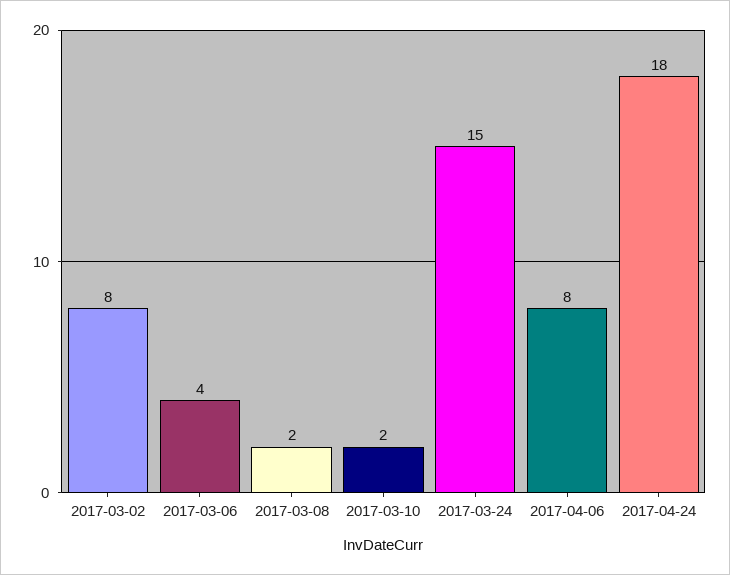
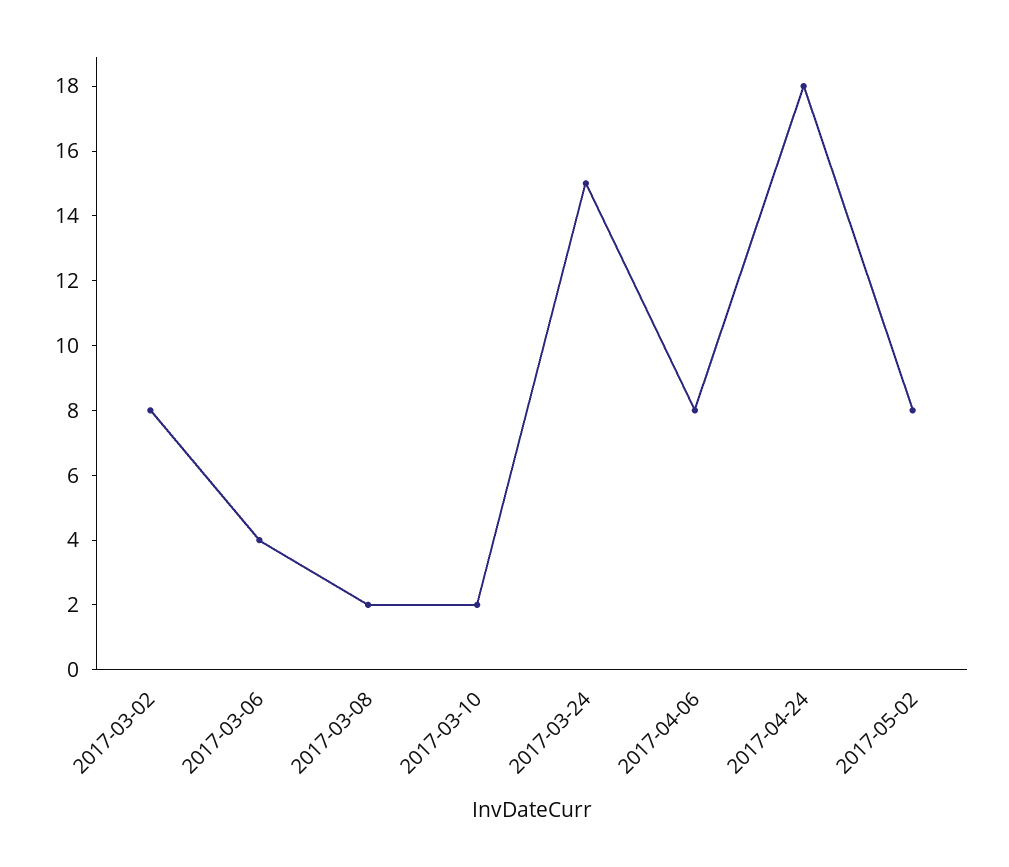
2017-05-02: none -> 8

